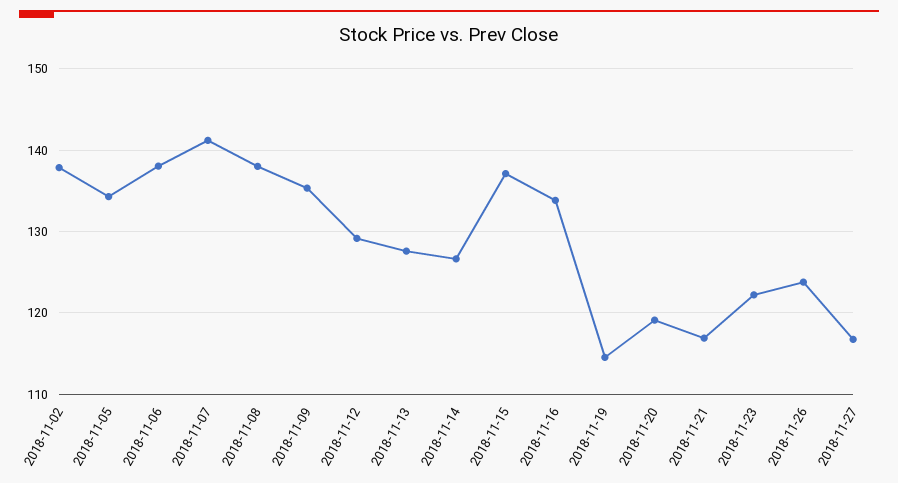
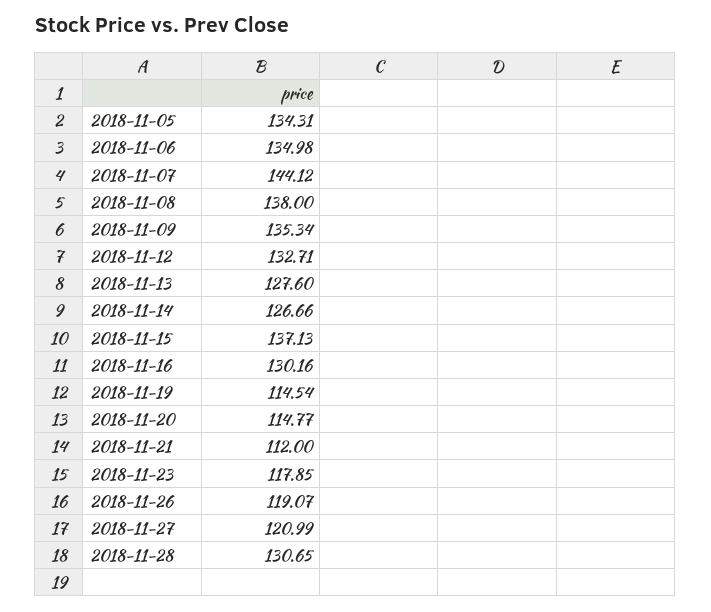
2018-11-02: 138 -> none
2018-11-06: 138 -> 134.98
2018-11-07: 141 -> 144.12
2018-11-12: 129 -> 132.71
2018-11-16: 134 -> 130.16
2018-11-20: 119 -> 114.77
2018-11-21: 117 -> 112
2018-11-23: 122 -> 117.85
2018-11-26: 124 -> 119.07
2018-11-27: 117 -> 120.99
2018-11-28: none -> 130.65

